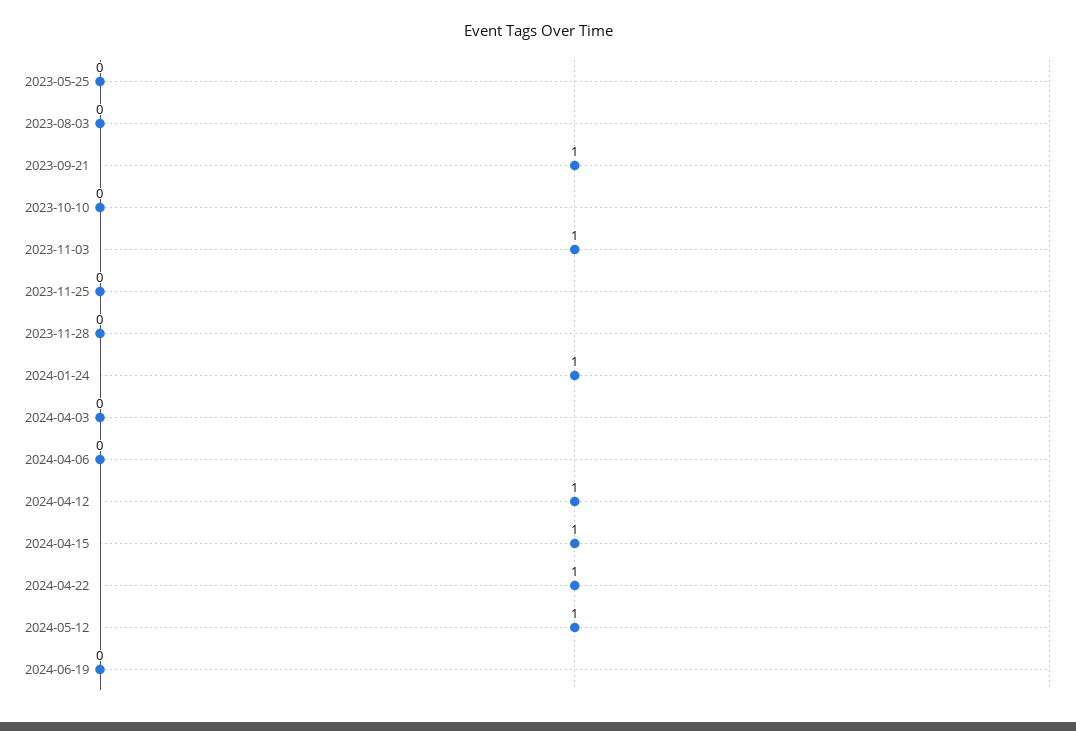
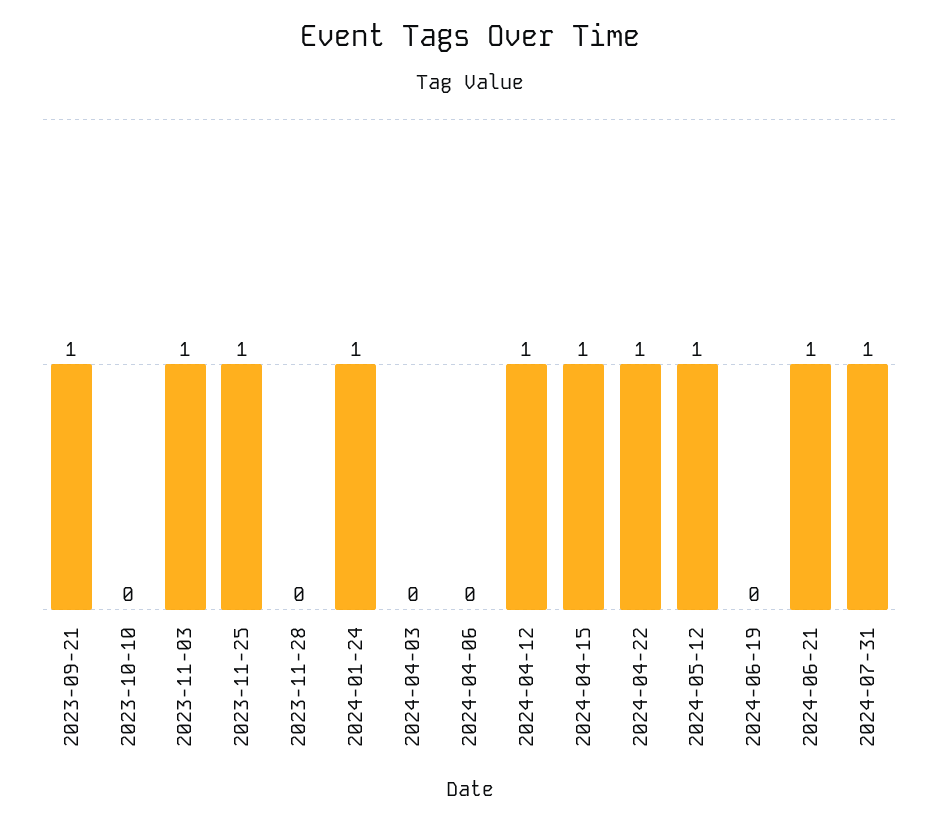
2023-05-25: 0 -> none
2023-08-03: 0 -> none
2023-11-25: 0 -> 1
2024-06-21: none -> 1
2024-07-31: none -> 1

